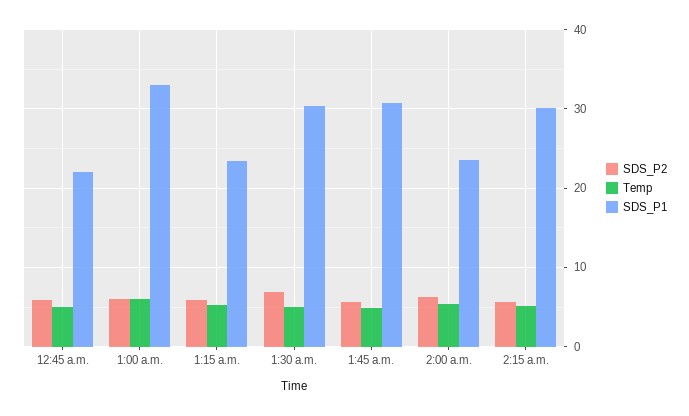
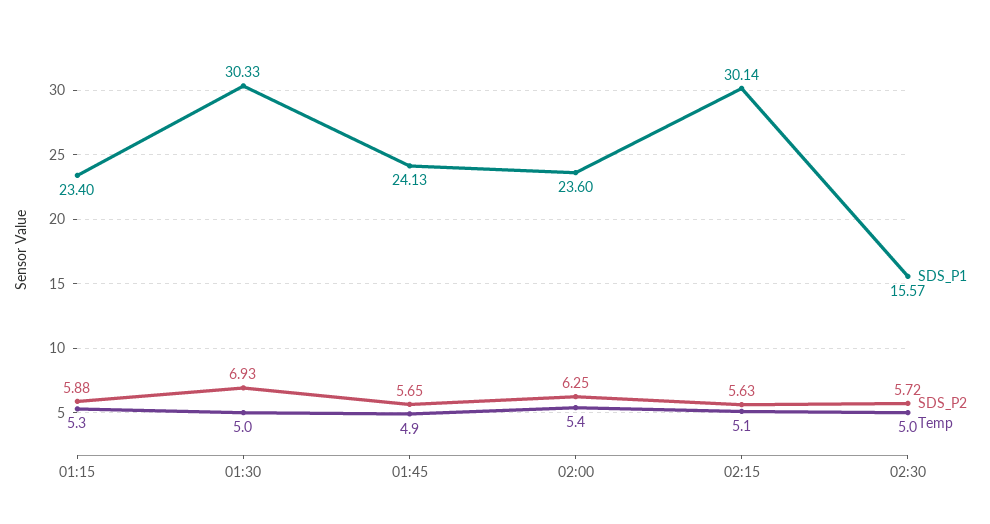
SDS_P2, 12:45 a.m.: 6 -> none
Temp, 12:45 a.m.: 5 -> none
SDS_P1, 12:45 a.m.: 22 -> none
SDS_P2, 1:00 a.m.: 6 -> none
Temp, 1:00 a.m.: 6 -> none
SDS_P1, 1:00 a.m.: 33 -> none
SDS_P1, 1:45 a.m.: 31 -> 24.13
SDS_P1, 02:30: none -> 15.57
SDS_P2, 02:30: none -> 5.72
Temp, 02:30: none -> 5

